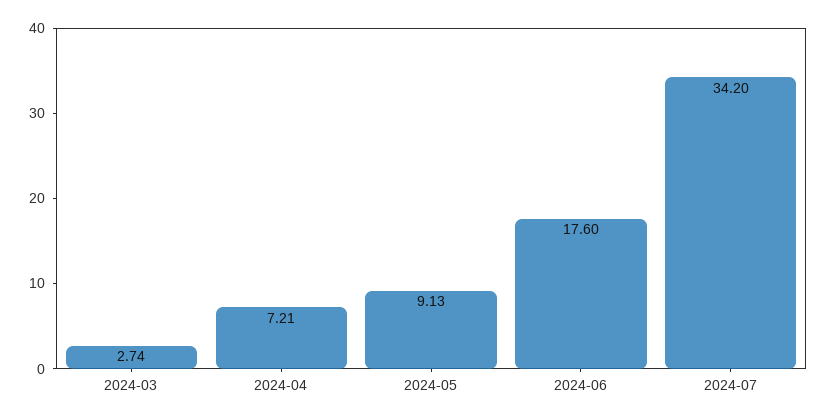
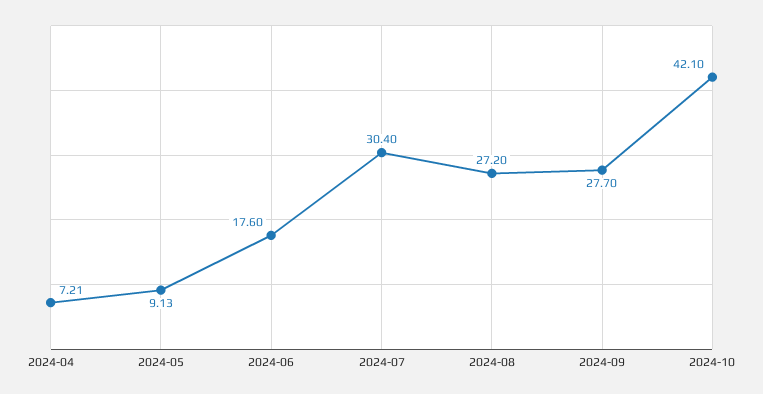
2024-03: 2.74 -> none
2024-07: 34.2 -> 30.4
2024-08: none -> 27.2
2024-09: none -> 27.7
2024-10: none -> 42.1

